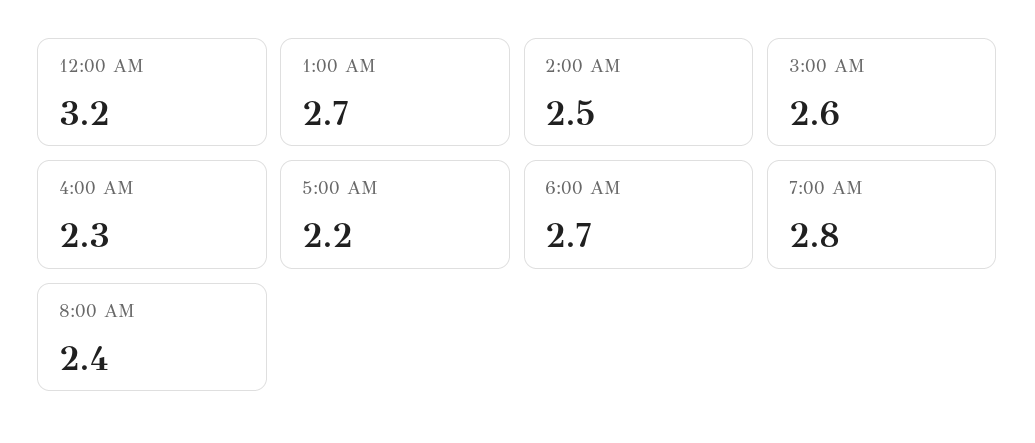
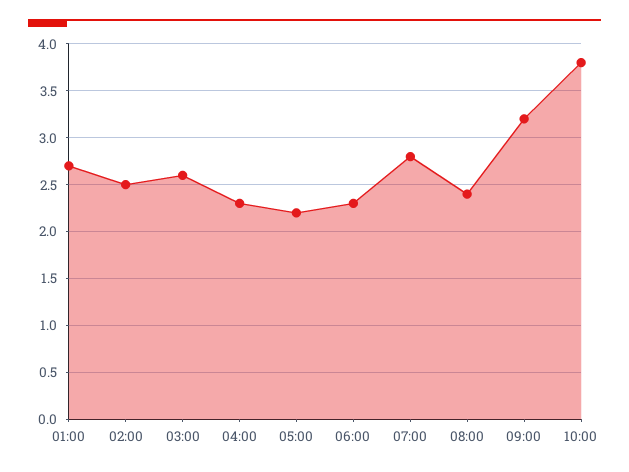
12:00 AM: 3.2 -> none
6:00 AM: 2.7 -> 2.3
09:00: none -> 3.2
10:00: none -> 3.8

